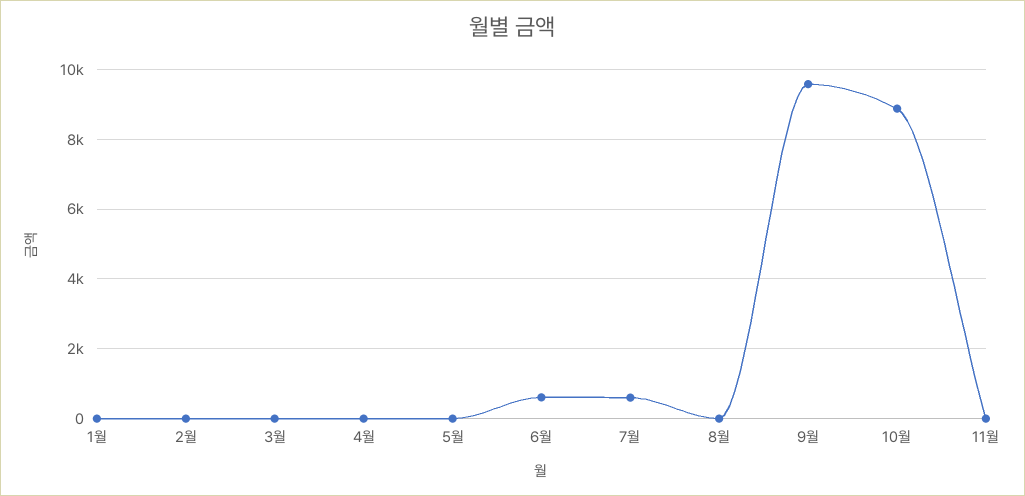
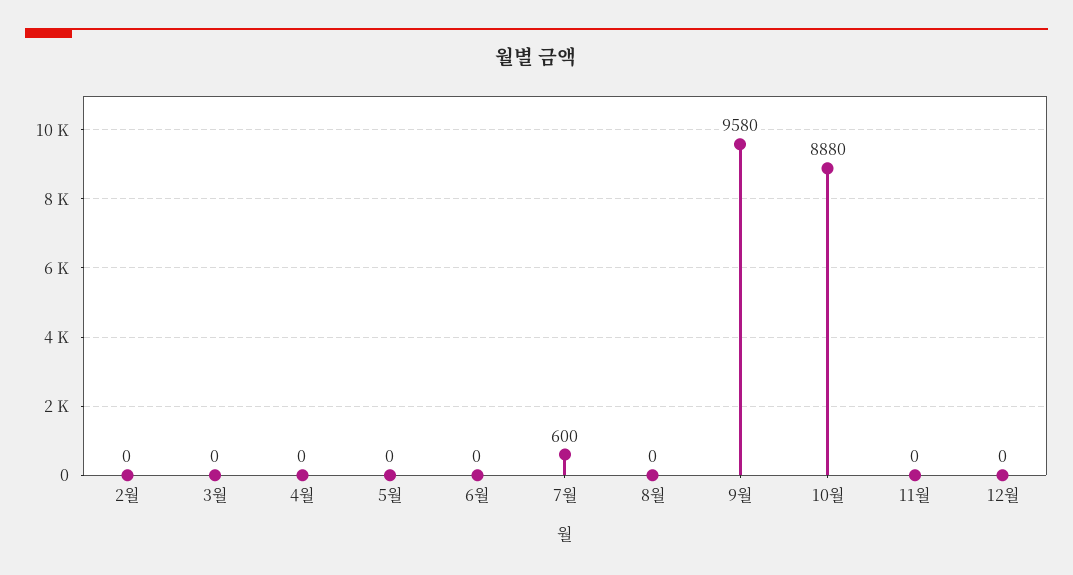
1월: 0 -> none
6월: 600 -> 0
12월: none -> 0

